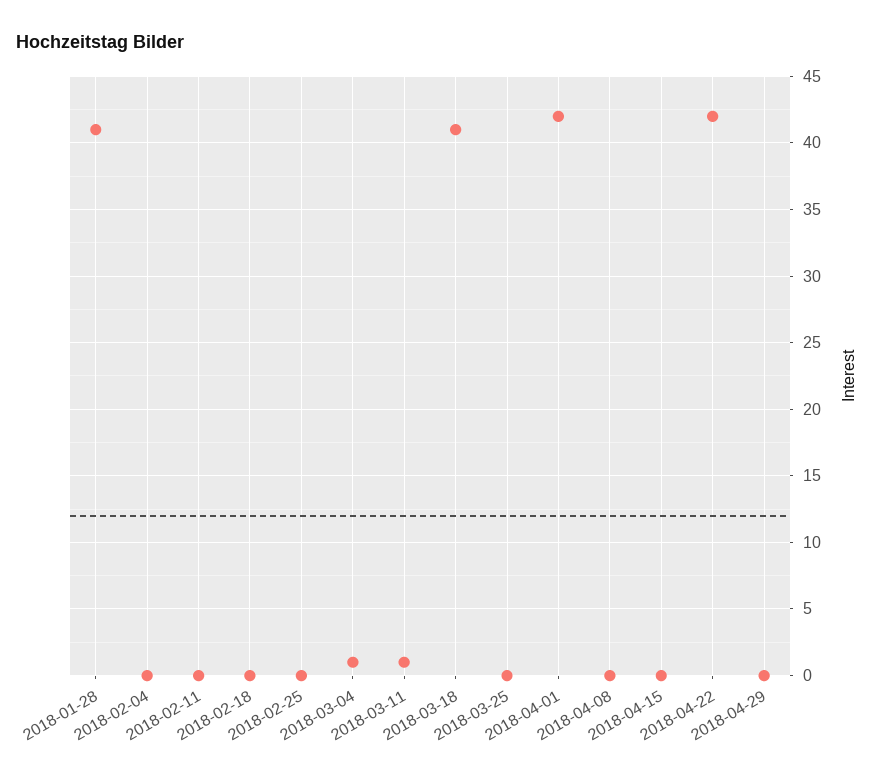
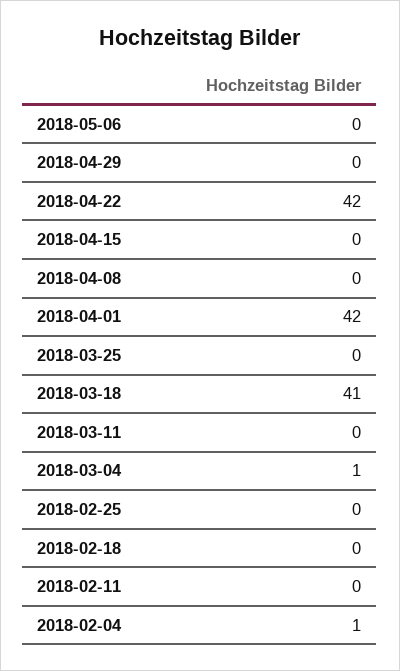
2018-01-28: 41 -> none
2018-02-04: 0 -> 1
2018-03-11: 1 -> 0
2018-05-06: none -> 0

